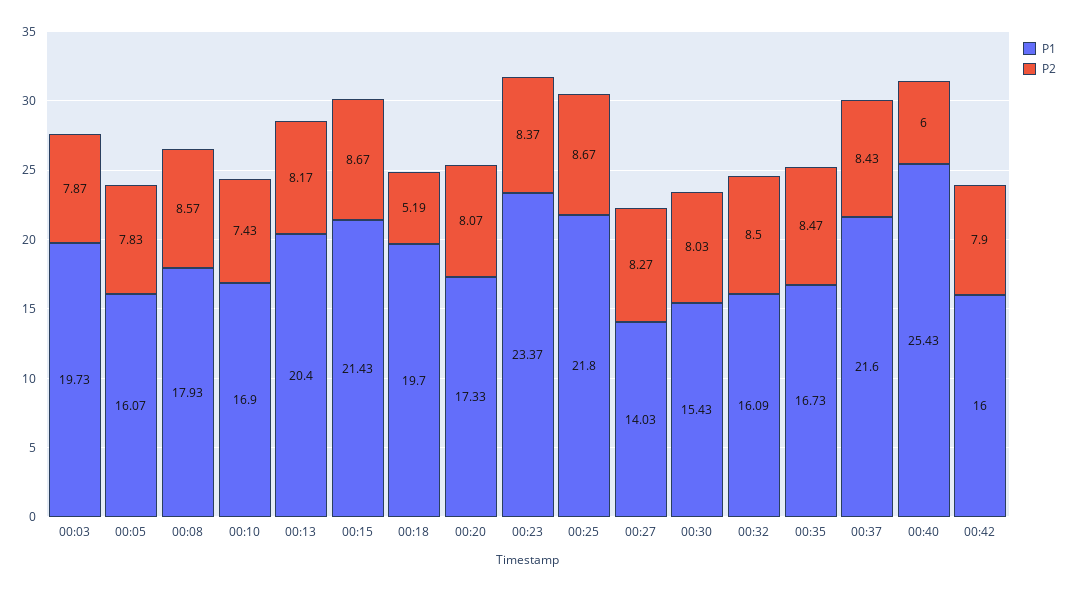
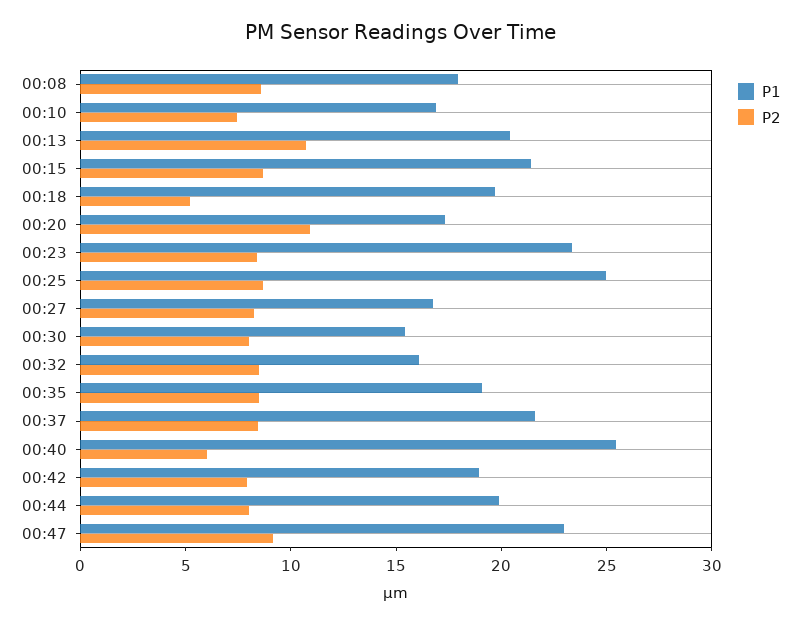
P1, 00:03: 19.73 -> none
P2, 00:03: 7.87 -> none
P1, 00:05: 16.07 -> none
P2, 00:05: 7.83 -> none
P2, 00:13: 8.17 -> 11
P2, 00:20: 8.07 -> 11
P1, 00:25: 21.8 -> 25
P1, 00:27: 14.03 -> 17
P1, 00:35: 16.73 -> 19
P1, 00:42: 16 -> 19
P1, 00:44: none -> 20
P2, 00:44: none -> 8
P1, 00:47: none -> 23
P2, 00:47: none -> 9

